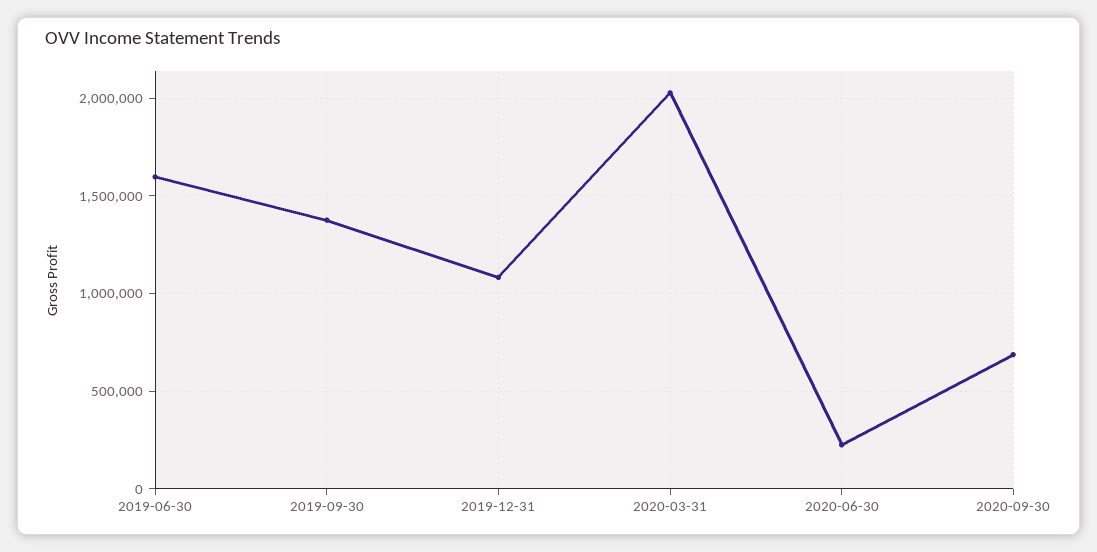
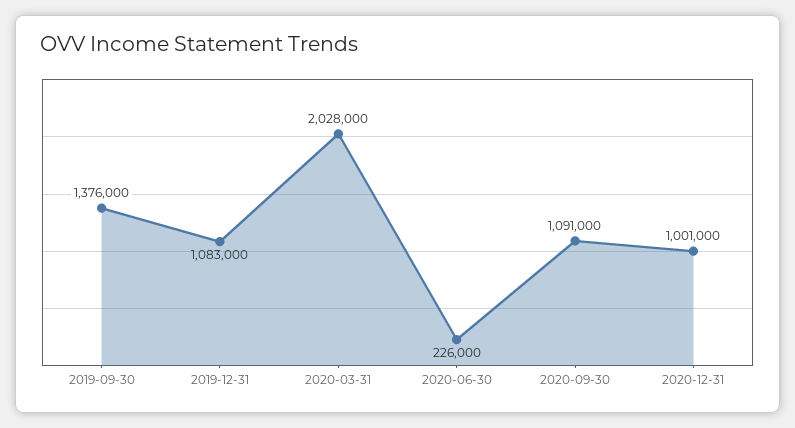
2019-06-30: 1600000 -> none
2020-09-30: 700000 -> 1091000
2020-12-31: none -> 1001000

